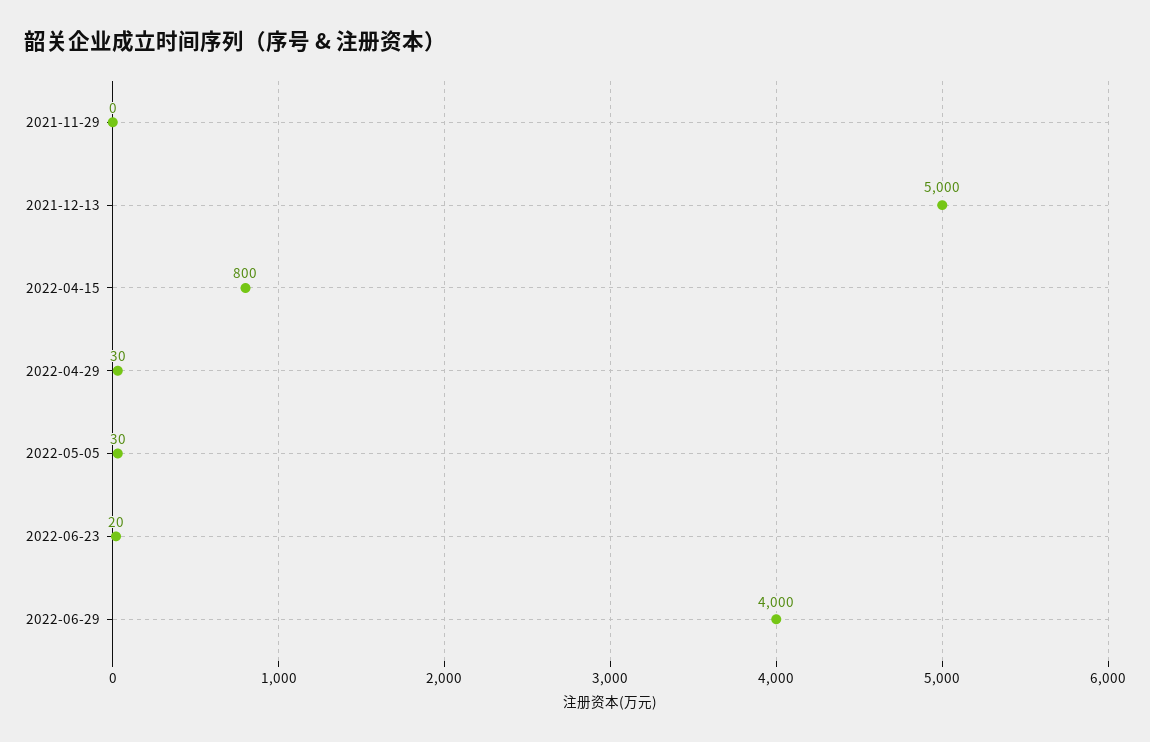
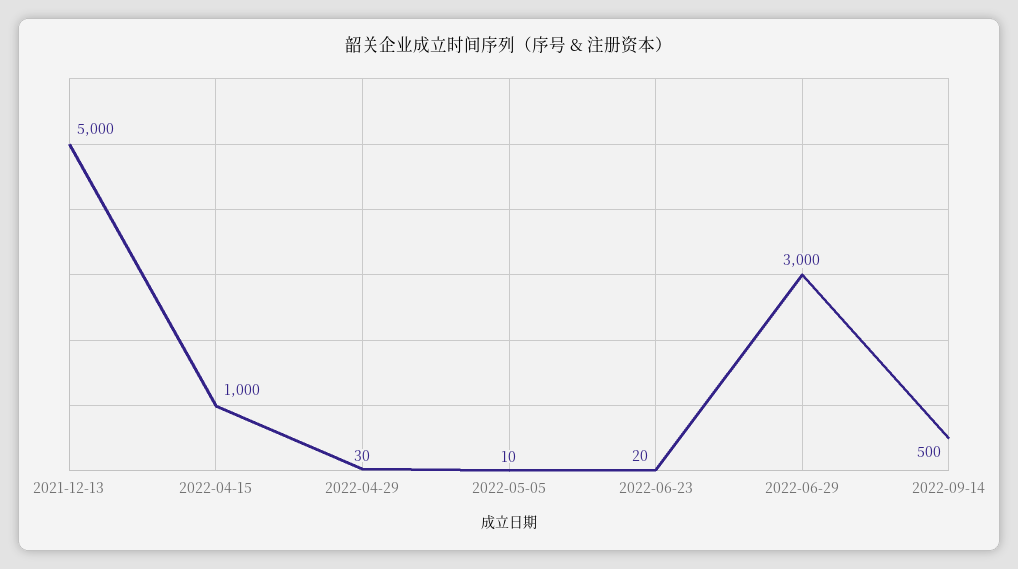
2021-11-29: 0 -> none
2022-04-15: 800 -> 1000
2022-05-05: 30 -> 10
2022-06-29: 4000 -> 3000
2022-09-14: none -> 500

